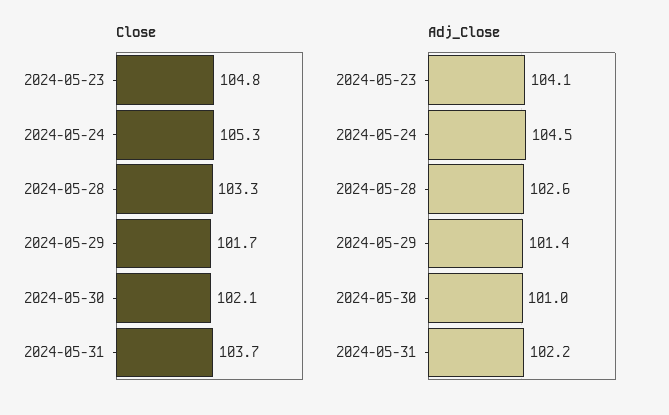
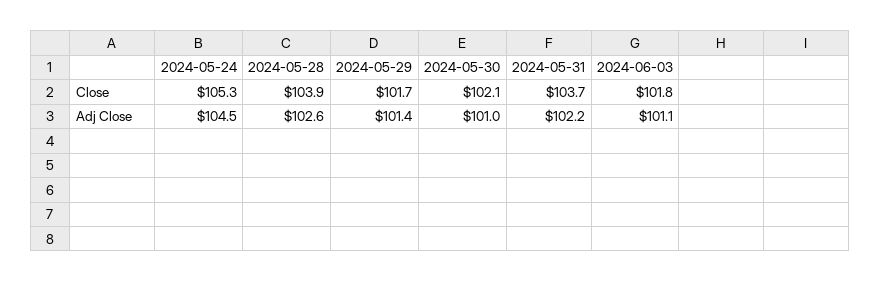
Close, 2024-05-23: 104.8 -> none
Close, 2024-05-28: 103.3 -> 103.9
Adj_Close, 2024-05-23: 104.1 -> none
Close, 2024-06-03: none -> 101.8
Adj_Close, 2024-06-03: none -> 101.1

